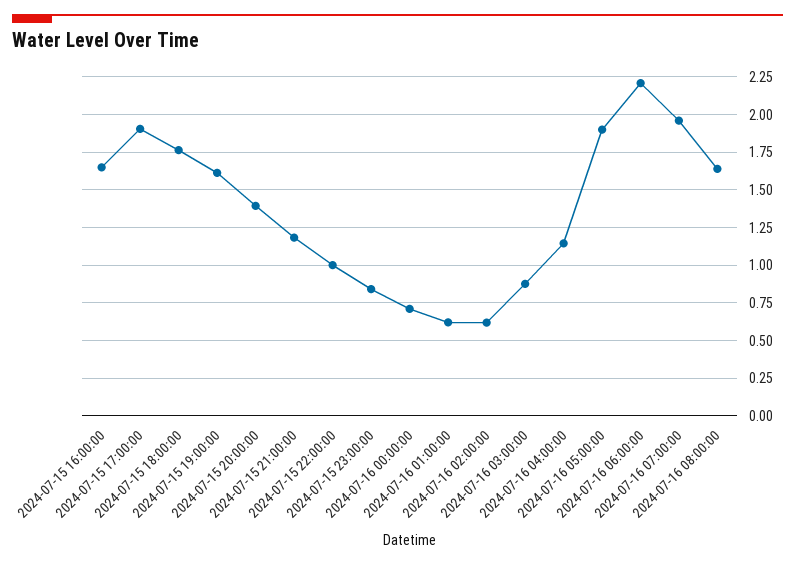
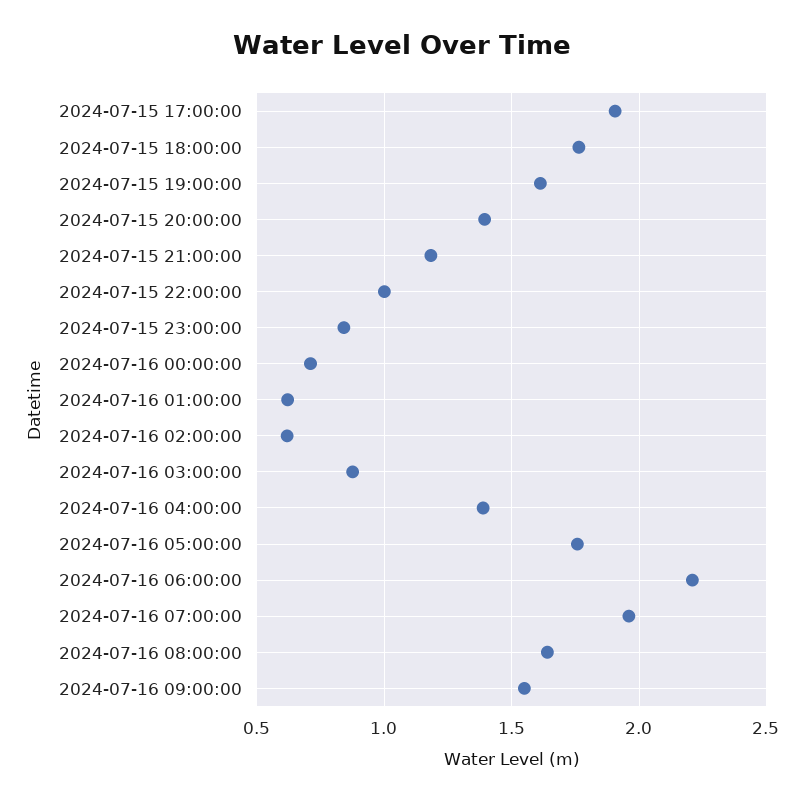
2024-07-15 16:00:00: 1.65 -> none
2024-07-16 04:00:00: 1.15 -> 1.4
2024-07-16 05:00:00: 1.9 -> 1.75
2024-07-16 09:00:00: none -> 1.55

